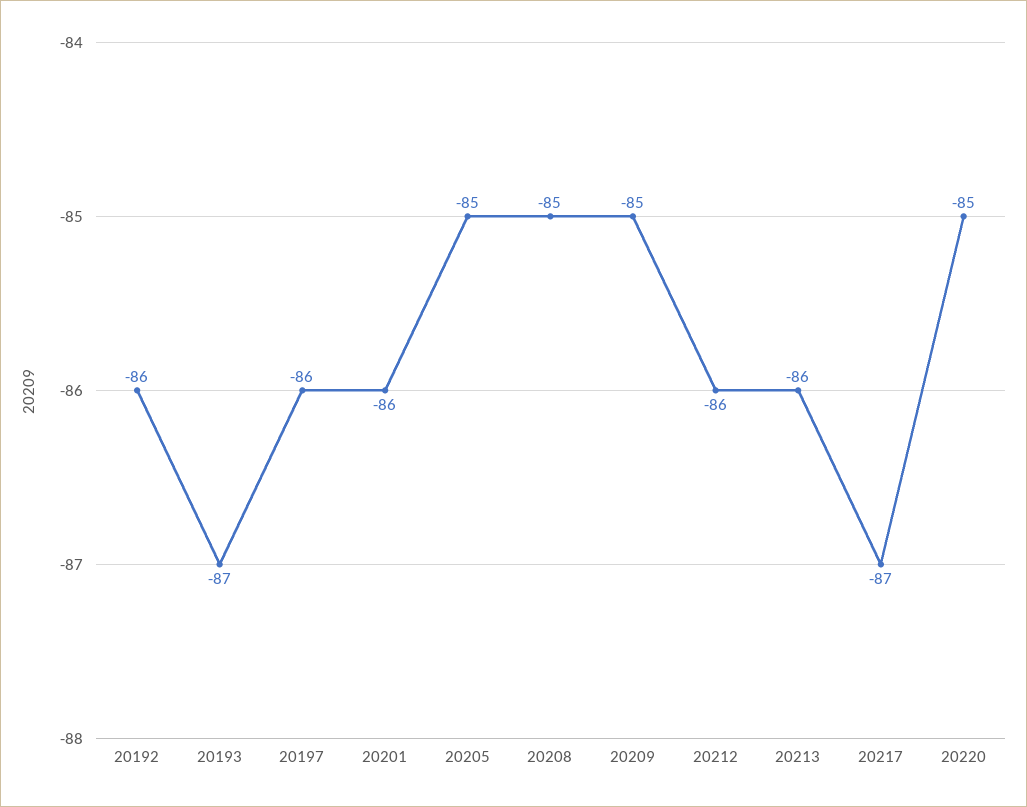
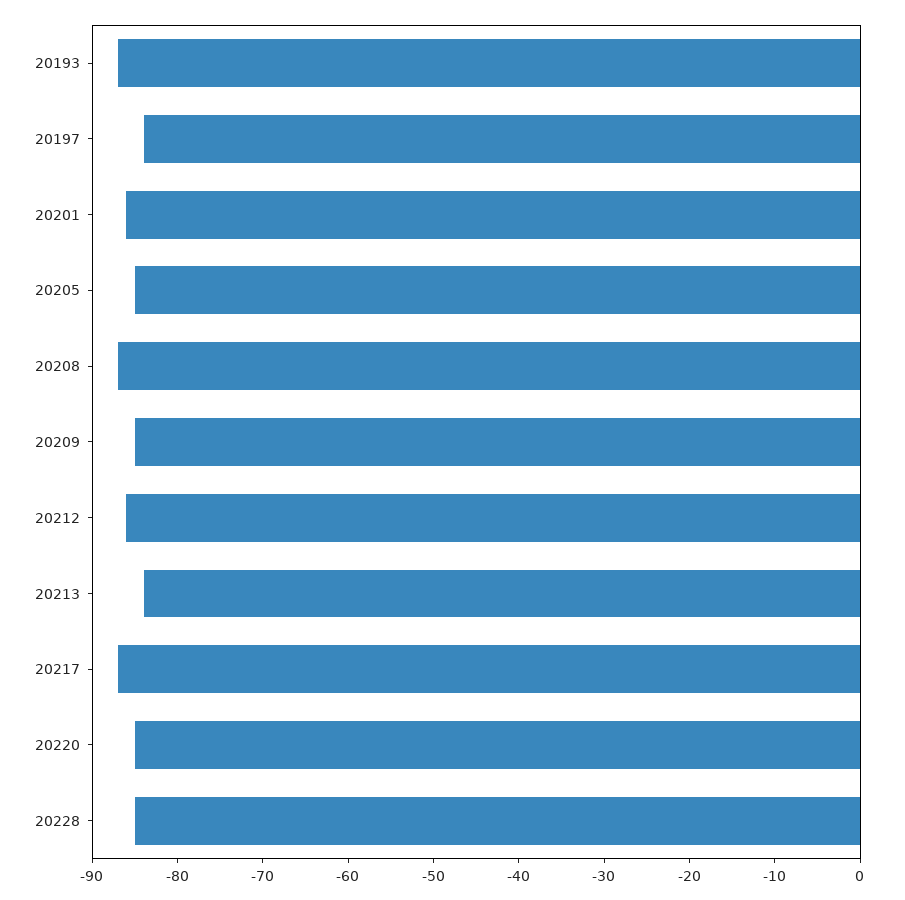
20192: -86 -> none
20197: -86 -> -84
20208: -85 -> -87
20213: -86 -> -84
20228: none -> -85

